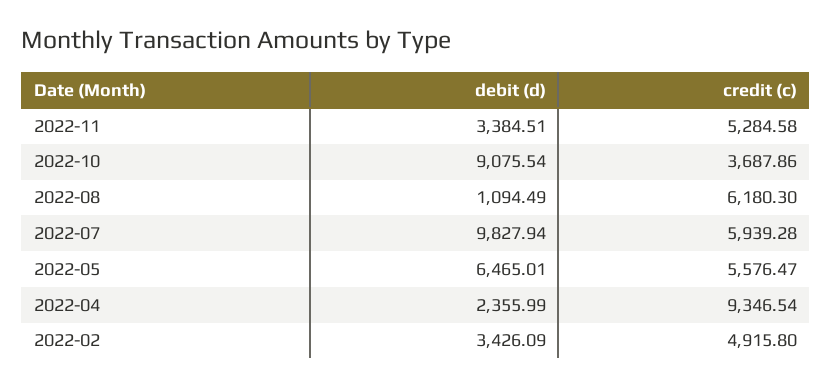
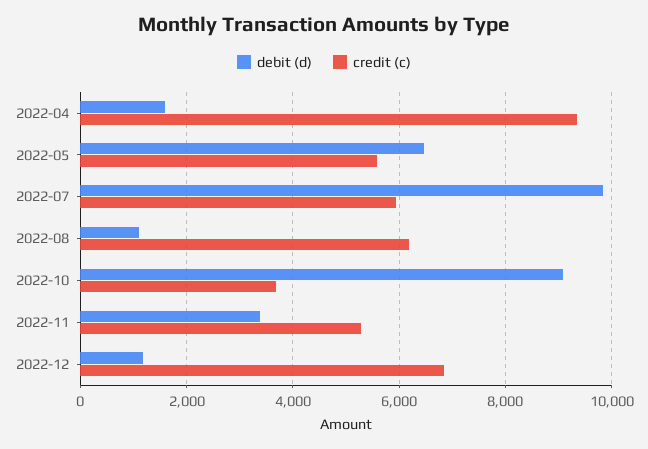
debit (d), 2022-04: 2355.99 -> 1600
debit (d), 2022-02: 3426.09 -> none
credit (c), 2022-02: 4915.8 -> none
debit (d), 2022-12: none -> 1200
credit (c), 2022-12: none -> 6800

